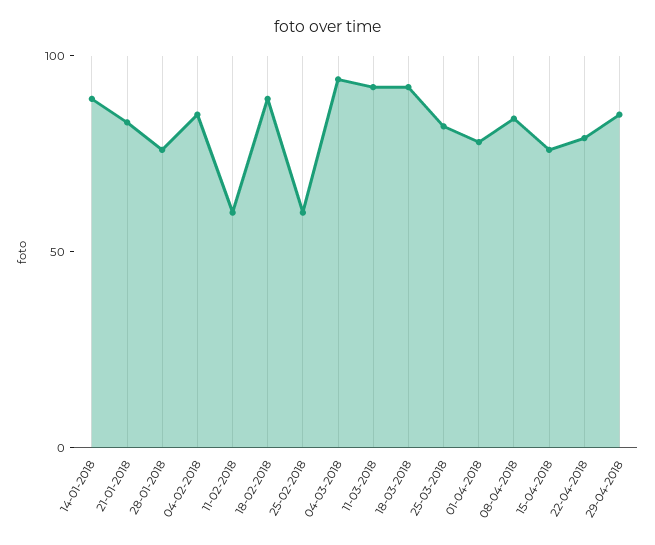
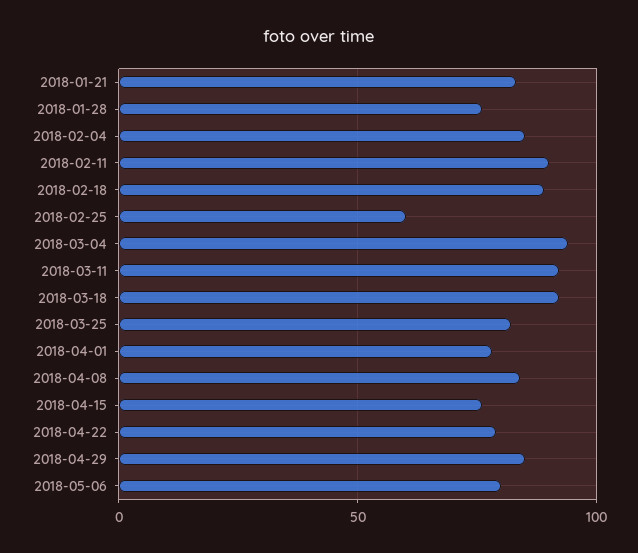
14-01-2018: 90 -> none
11-02-2018: 60 -> 90
2018-05-06: none -> 80

